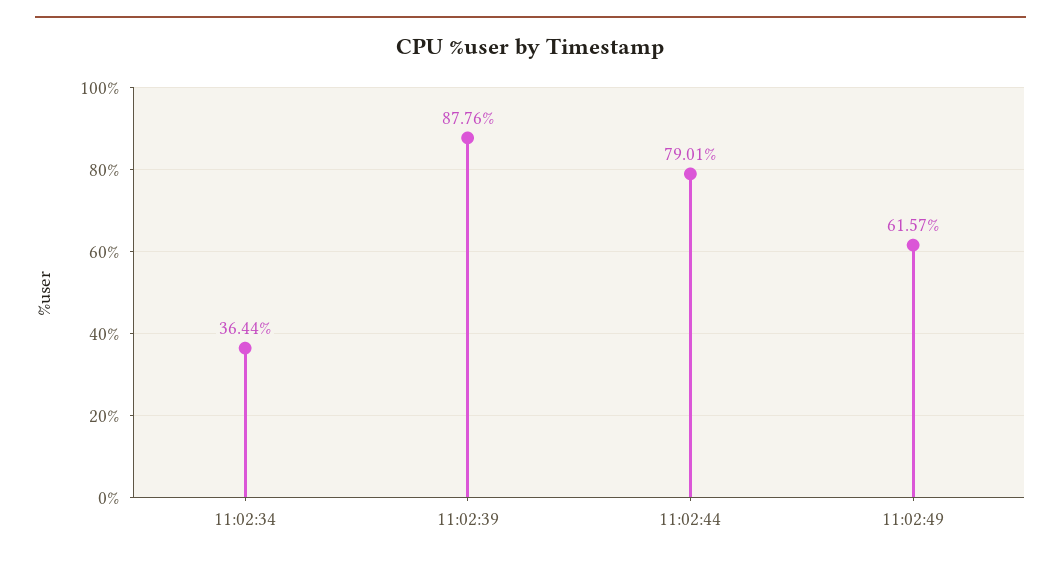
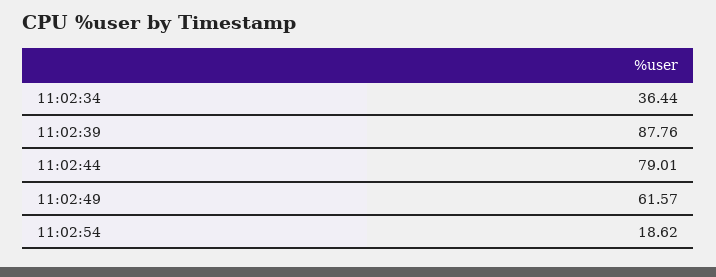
11:02:54: none -> 18.62

